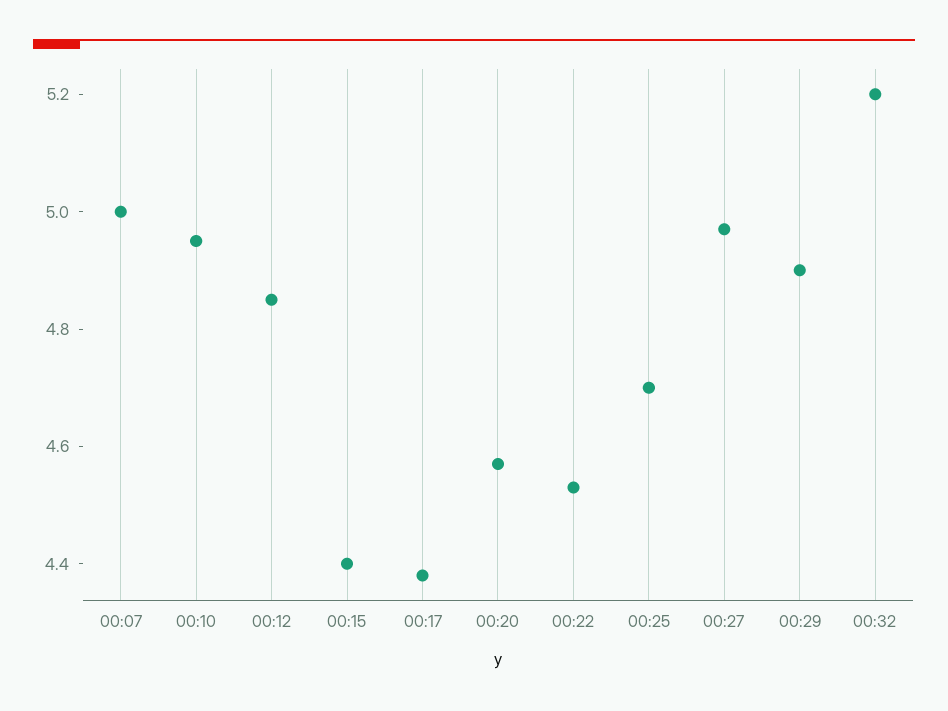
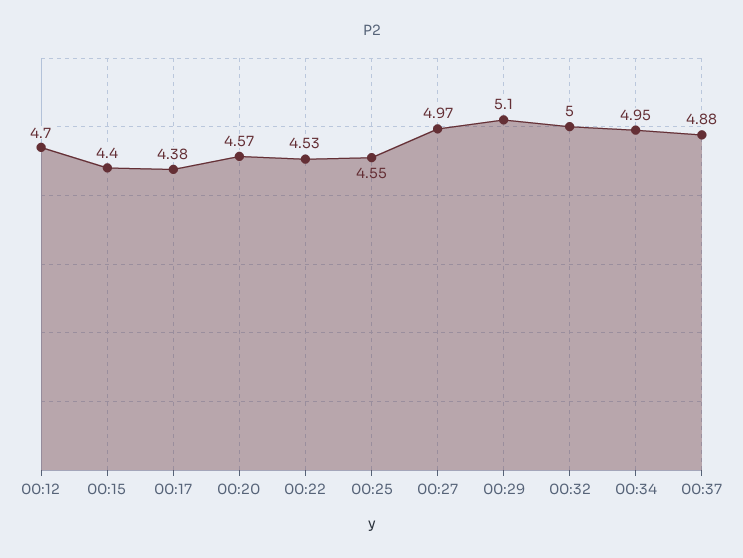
00:07: 5 -> none
00:10: 4.95 -> none
00:12: 4.85 -> 4.7
00:25: 4.7 -> 4.55
00:29: 4.9 -> 5.1
00:32: 5.2 -> 5
00:34: none -> 4.95
00:37: none -> 4.88

